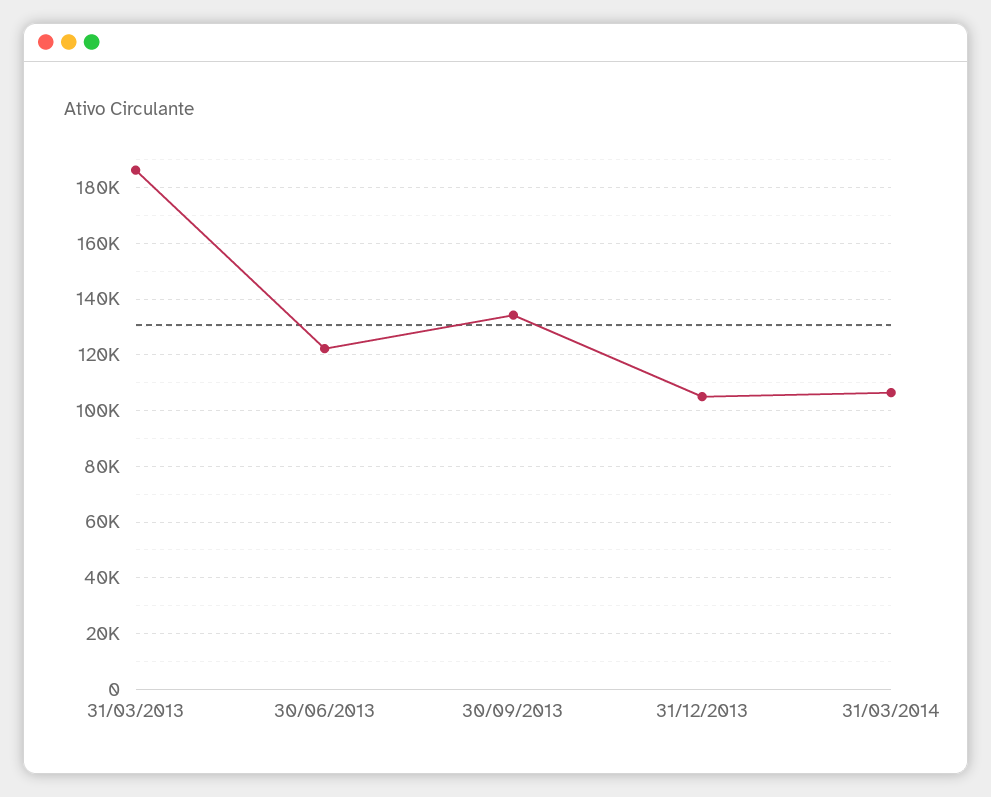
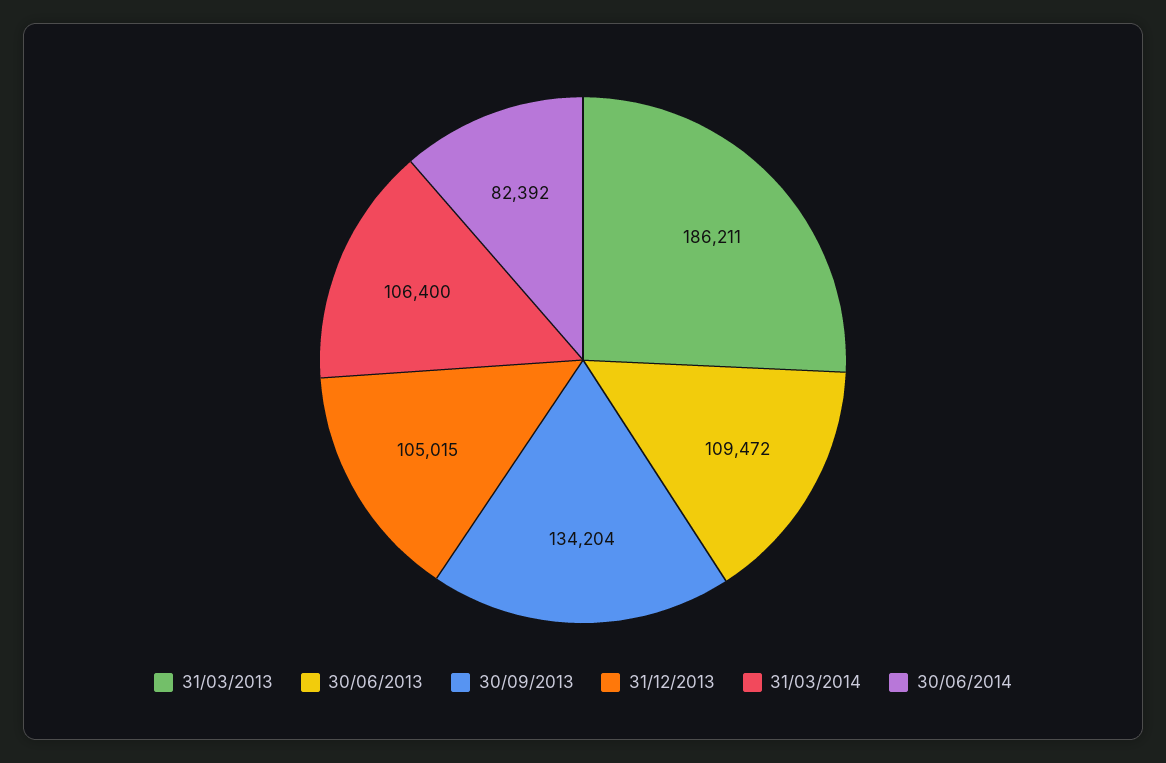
30/06/2013: 122500 -> 109472
30/06/2014: none -> 82392

